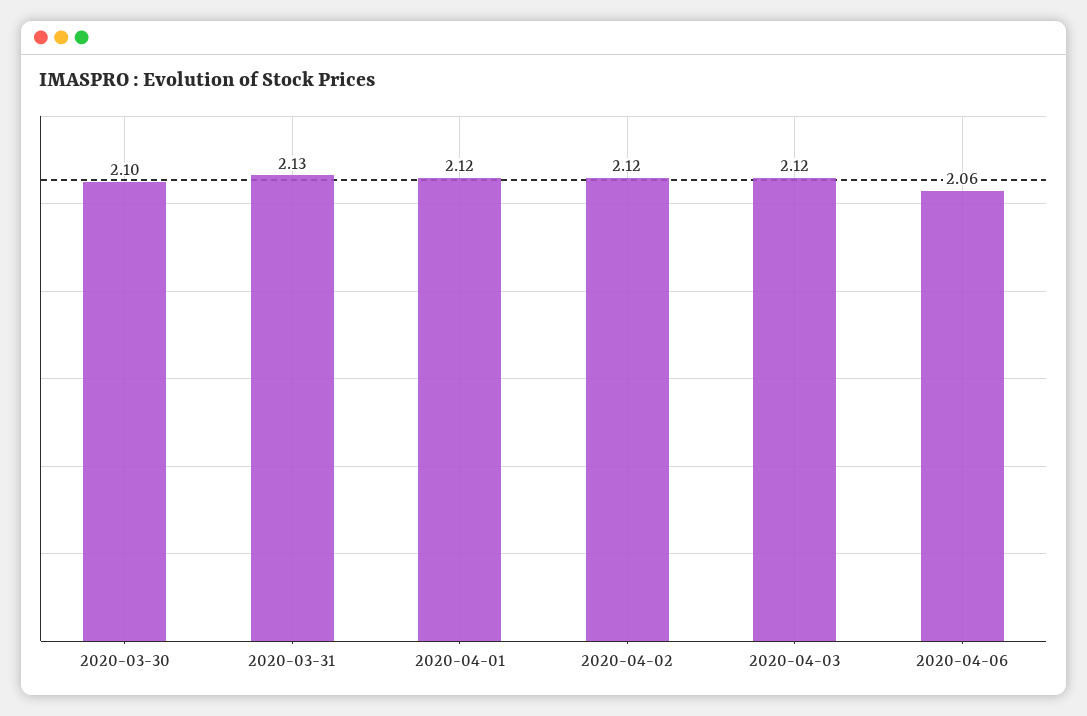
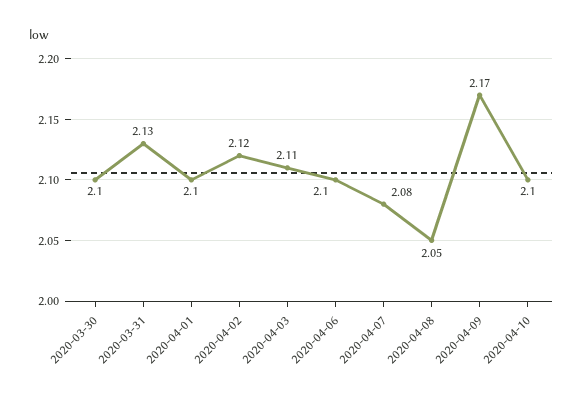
2020-04-01: 2.12 -> 2.1
2020-04-03: 2.12 -> 2.11
2020-04-06: 2.06 -> 2.1
2020-04-07: none -> 2.08
2020-04-08: none -> 2.05
2020-04-09: none -> 2.17
2020-04-10: none -> 2.1

